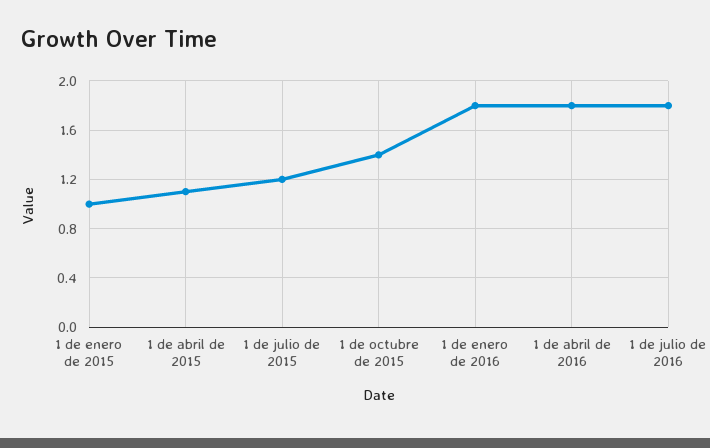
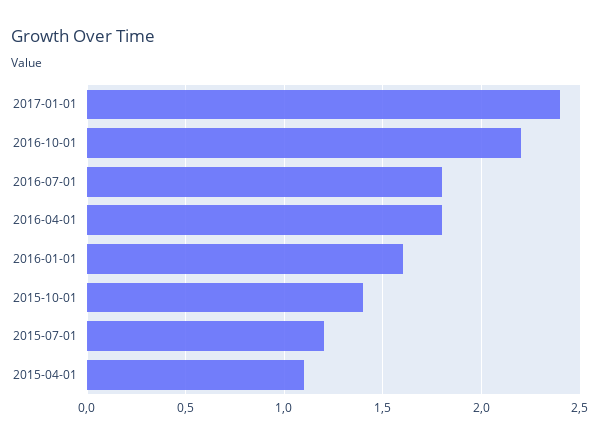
1 de enero de 2015: 1 -> none
1 de enero de 2016: 1.8 -> 1.6
2017-01-01: none -> 2.4
2016-10-01: none -> 2.2

